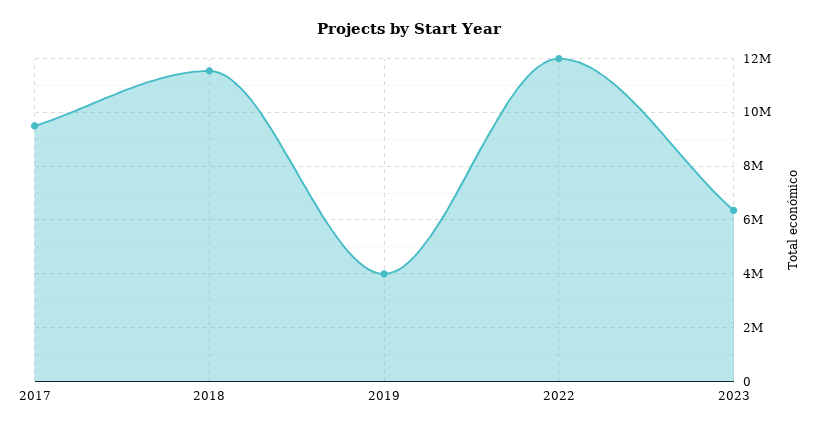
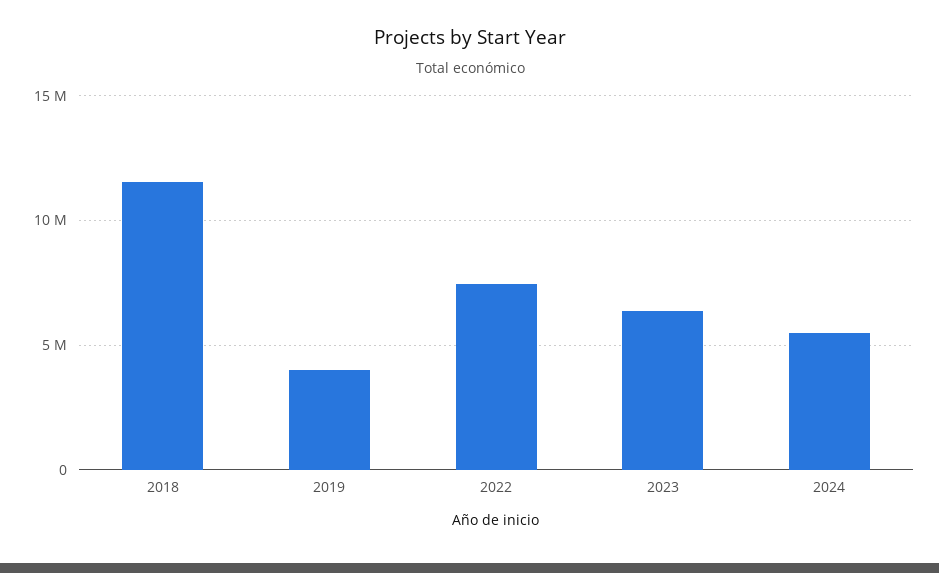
2017: 9500000 -> none
2022: 12000000 -> 7500000
2024: none -> 5500000

